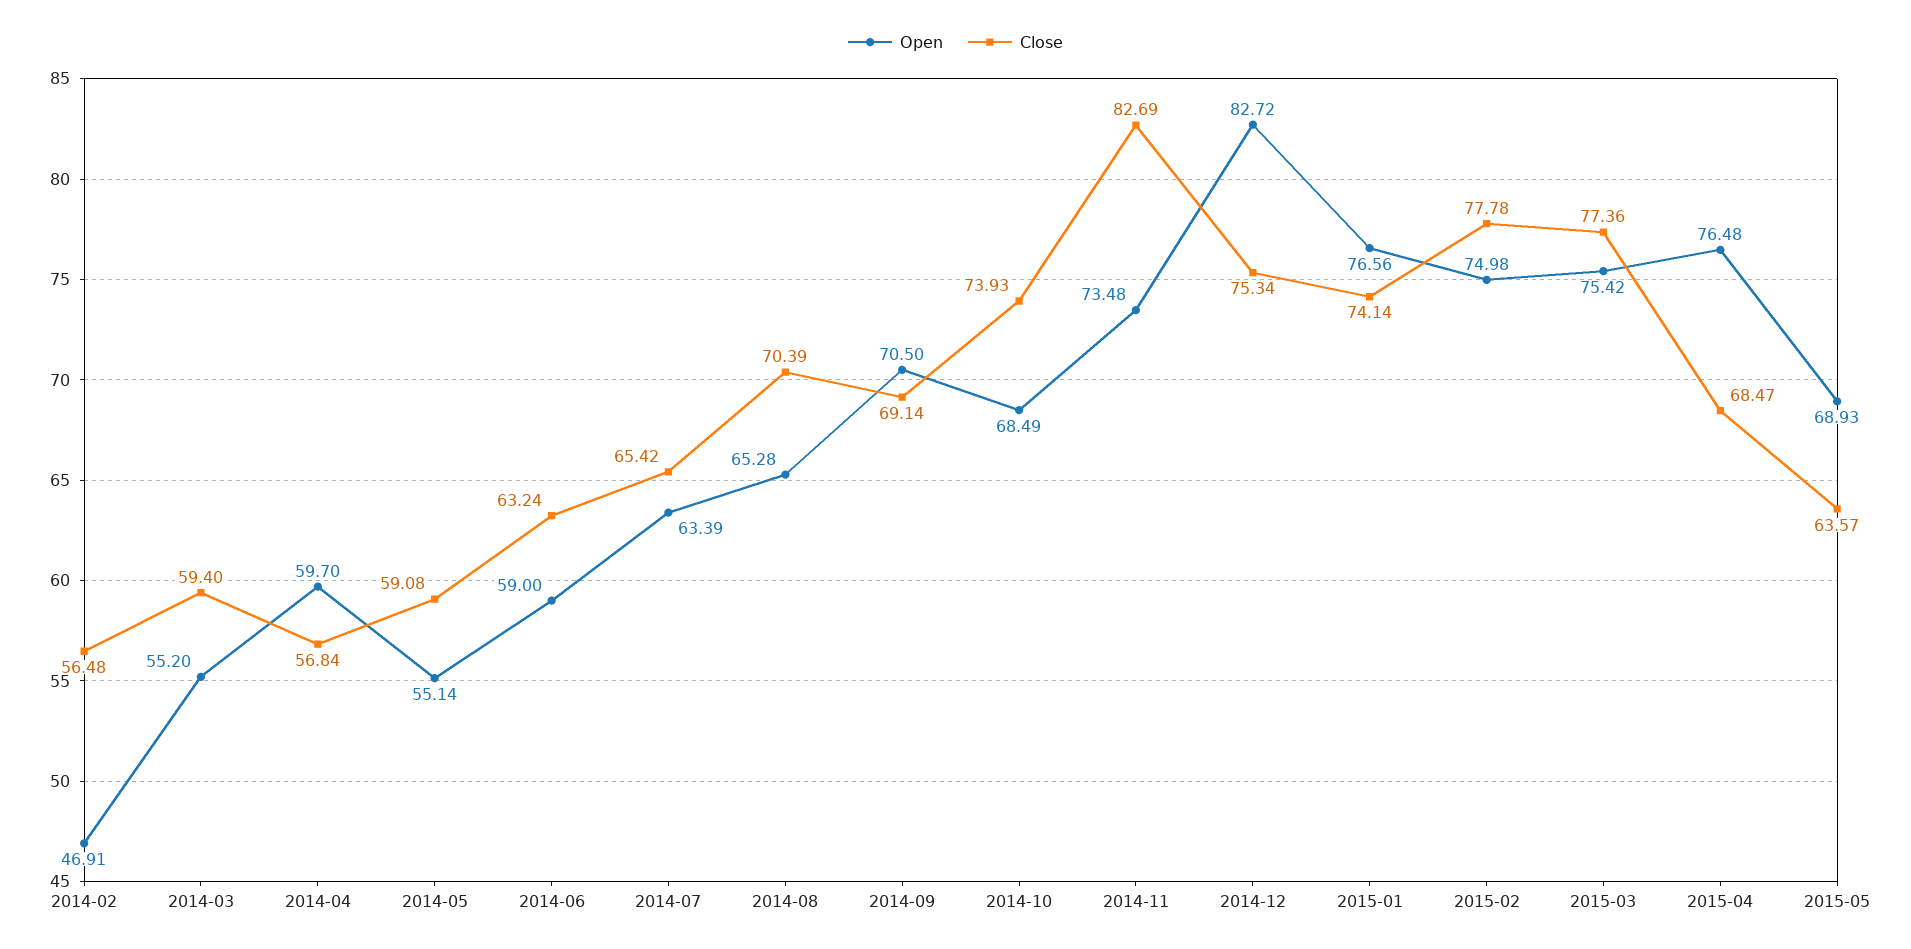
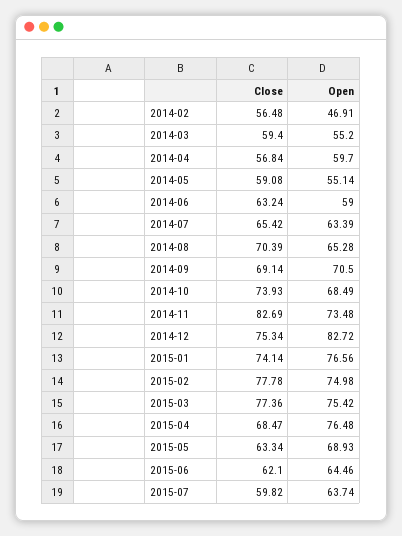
Close, 2015-05: 63.57 -> 63.34
Close, 2015-06: none -> 62.1
Open, 2015-06: none -> 64.46
Close, 2015-07: none -> 59.82
Open, 2015-07: none -> 63.74

